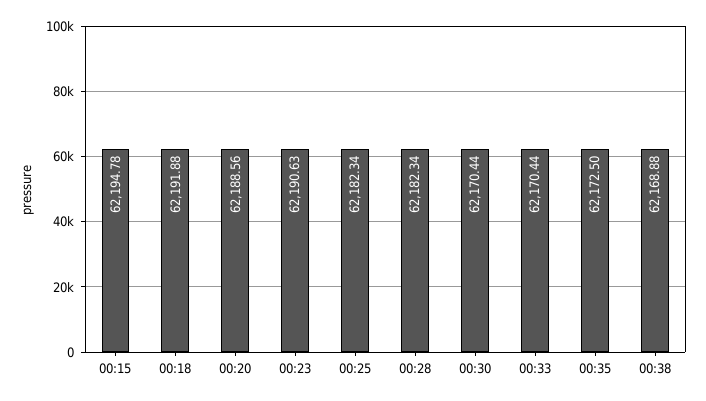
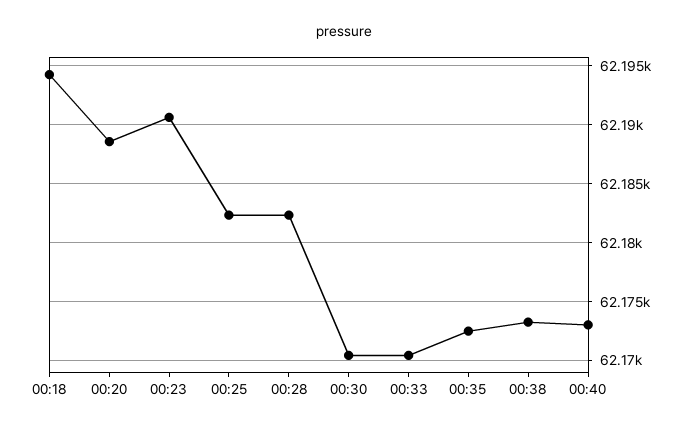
00:15: 62194.78 -> none
00:18: 62191.88 -> 62194
00:38: 62168.88 -> 62173
00:40: none -> 62173

